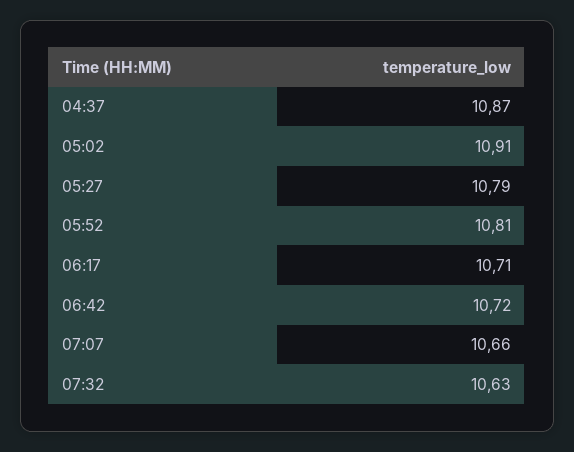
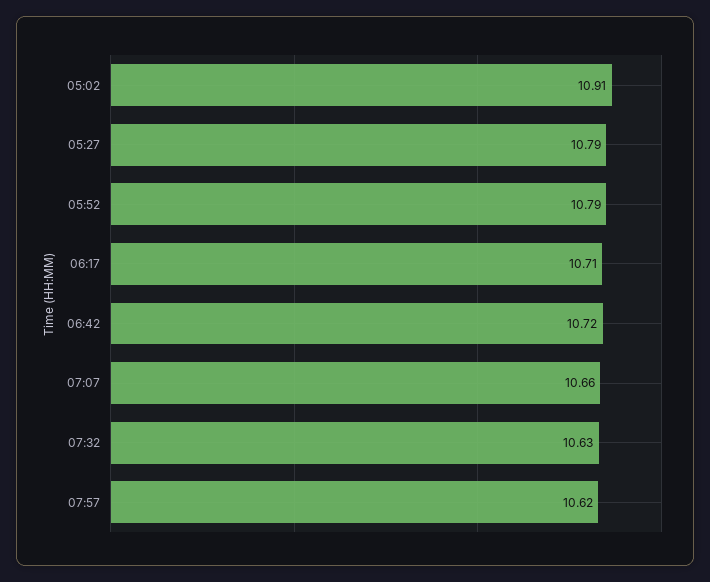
04:37: 10.87 -> none
05:52: 10.81 -> 10.79
07:57: none -> 10.62

